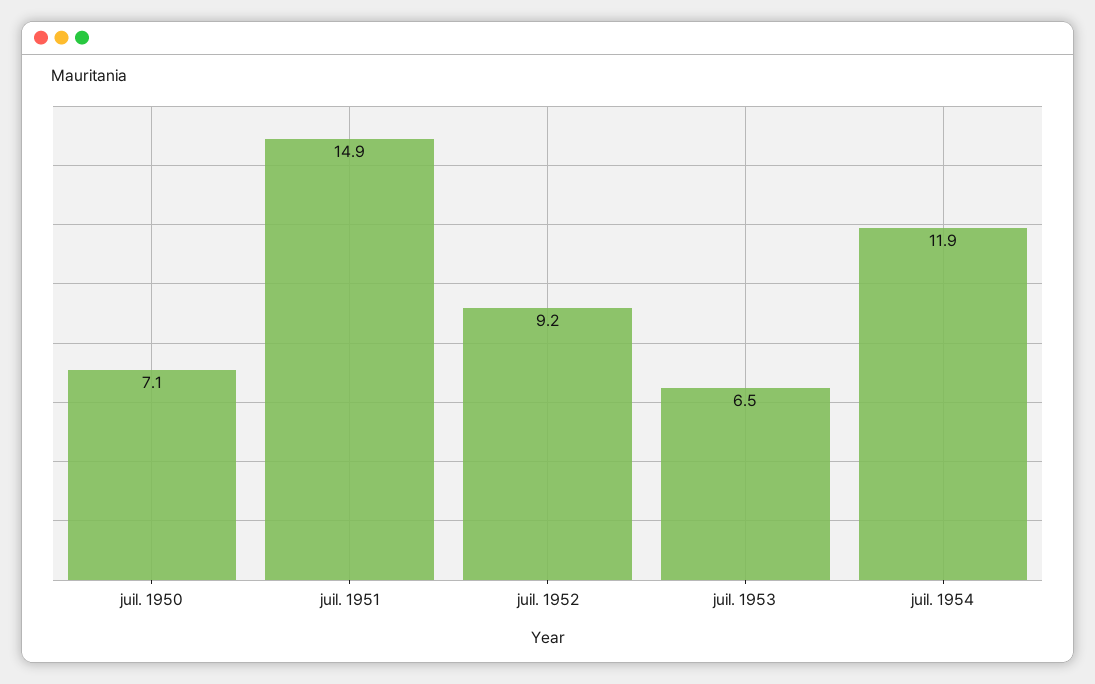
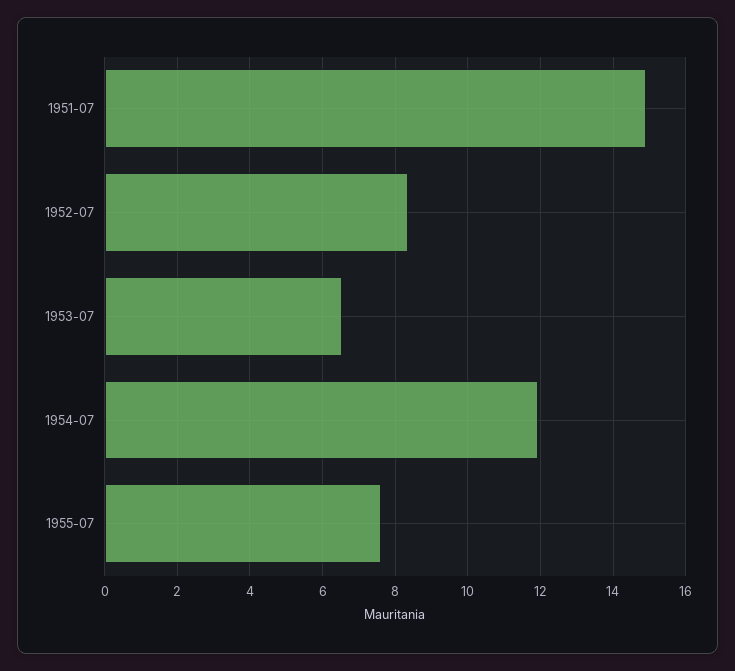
juil. 1950: 7.1 -> none
juil. 1952: 9.2 -> 8.4
1955-07: none -> 7.6

